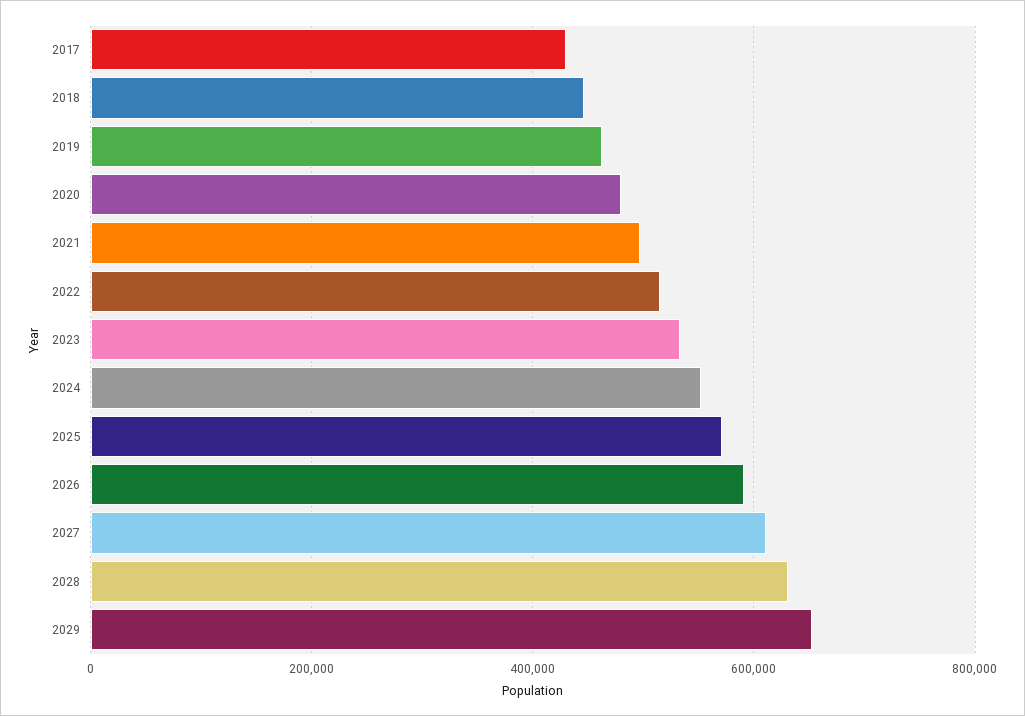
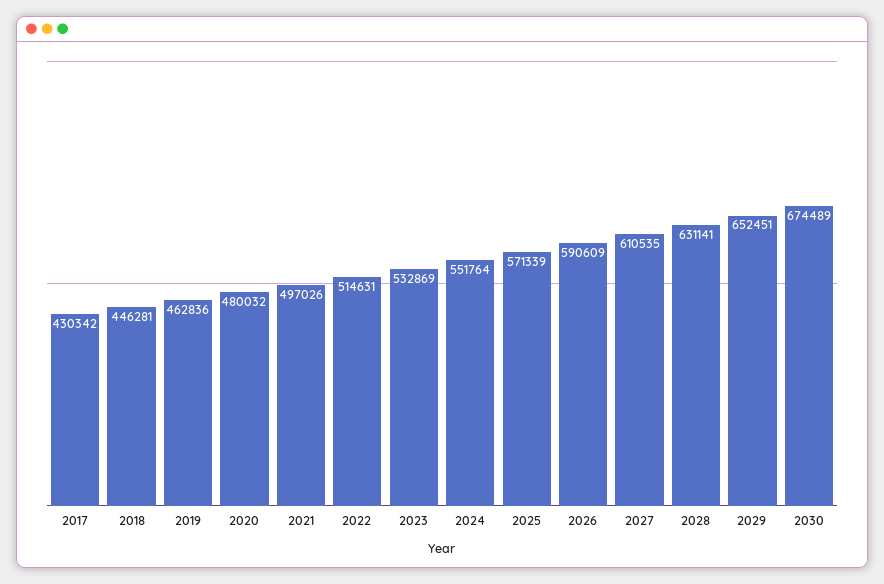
2030: none -> 674489

